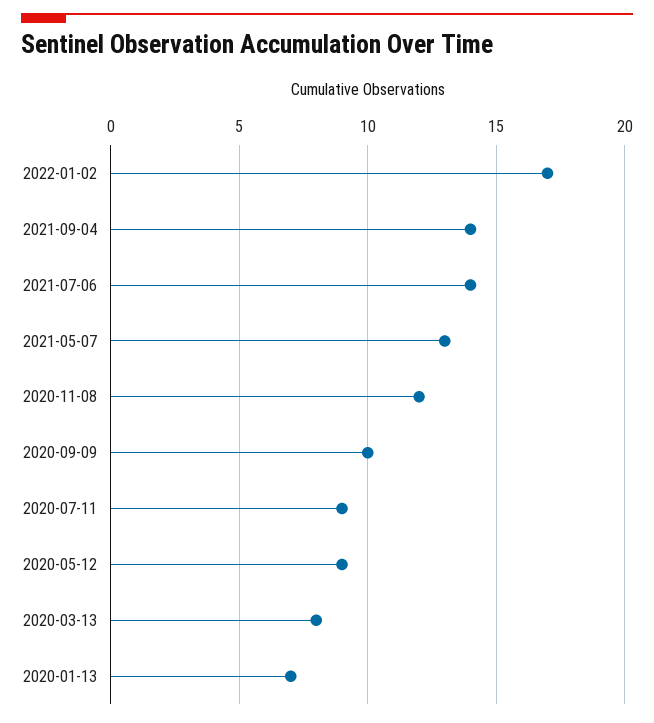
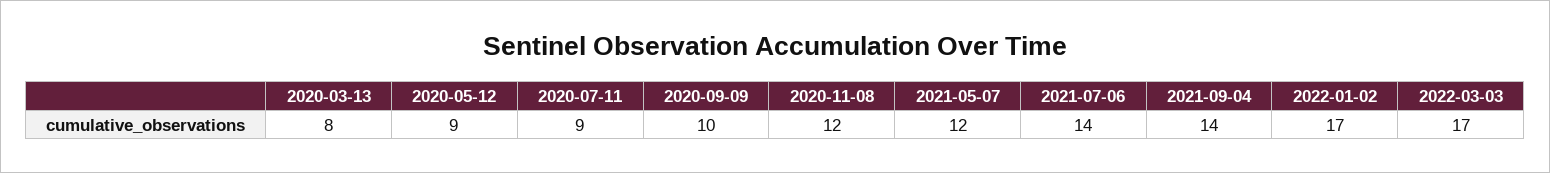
2021-05-07: 13 -> 12
2020-01-13: 7 -> none
2022-03-03: none -> 17

